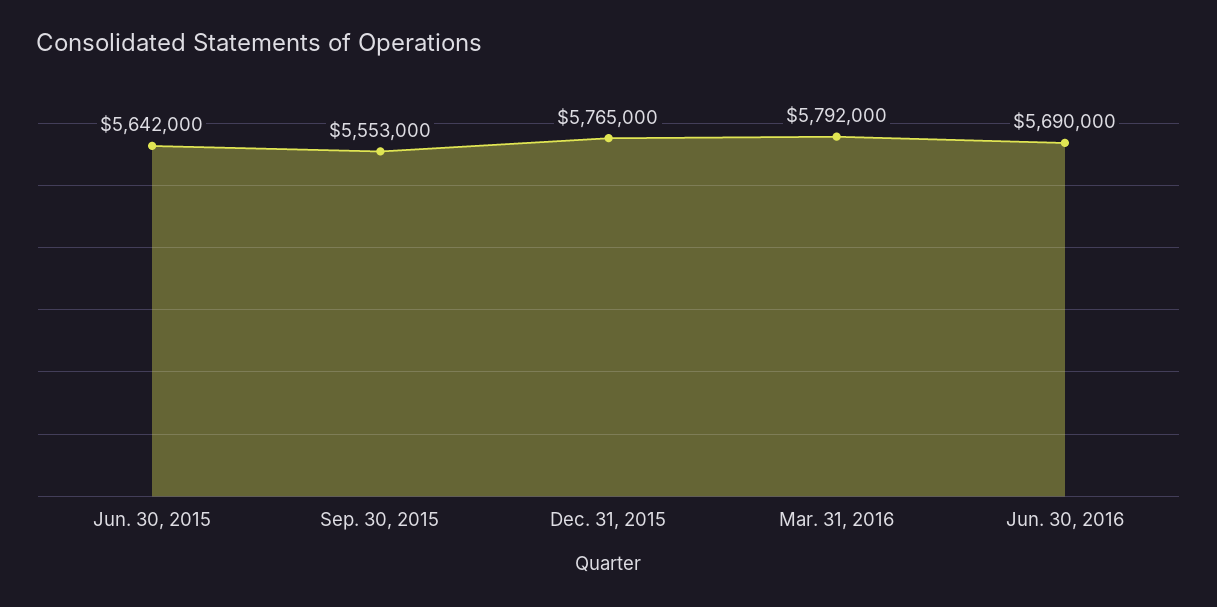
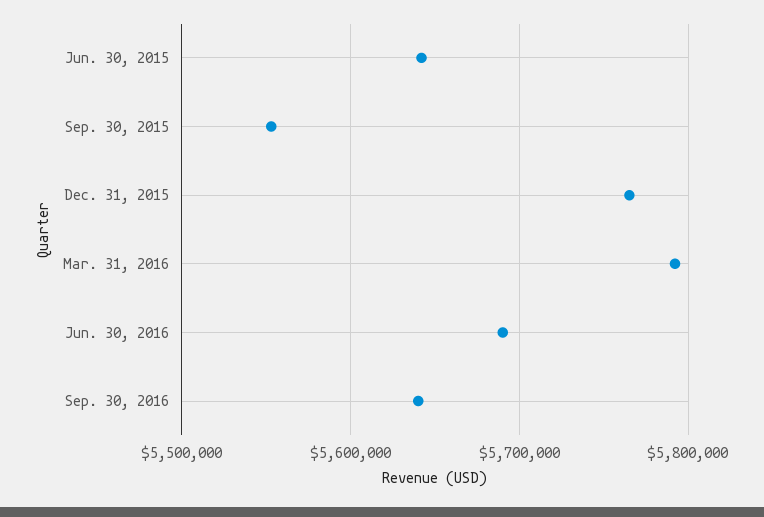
Sep. 30, 2016: none -> 5640000

